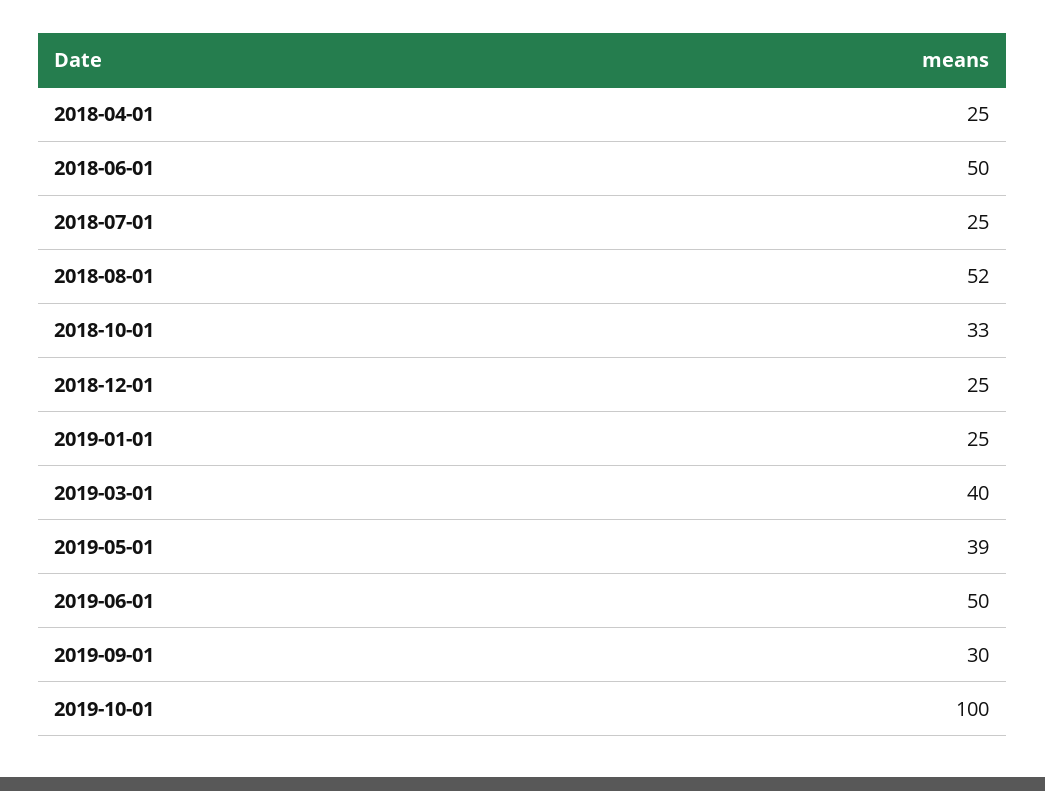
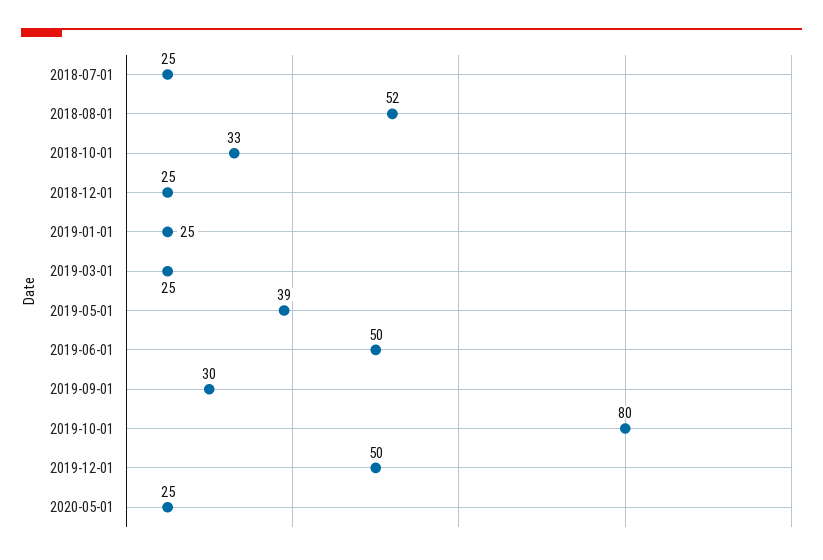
2018-04-01: 25 -> none
2018-06-01: 50 -> none
2019-03-01: 40 -> 25
2019-10-01: 100 -> 80
2019-12-01: none -> 50
2020-05-01: none -> 25

